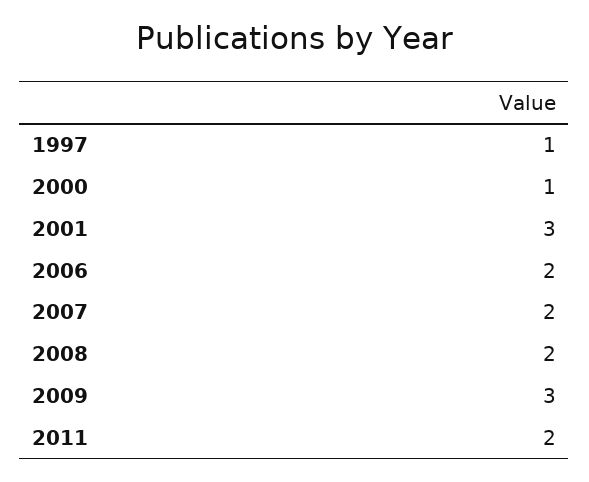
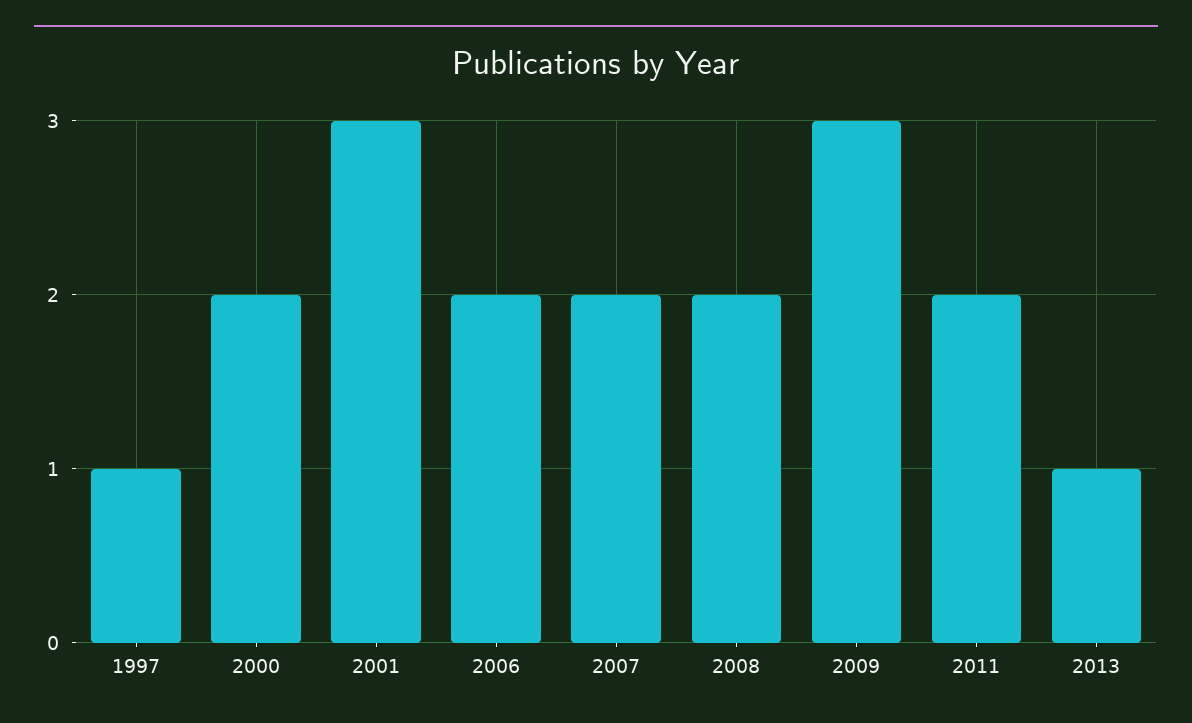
2000: 1 -> 2
2013: none -> 1

